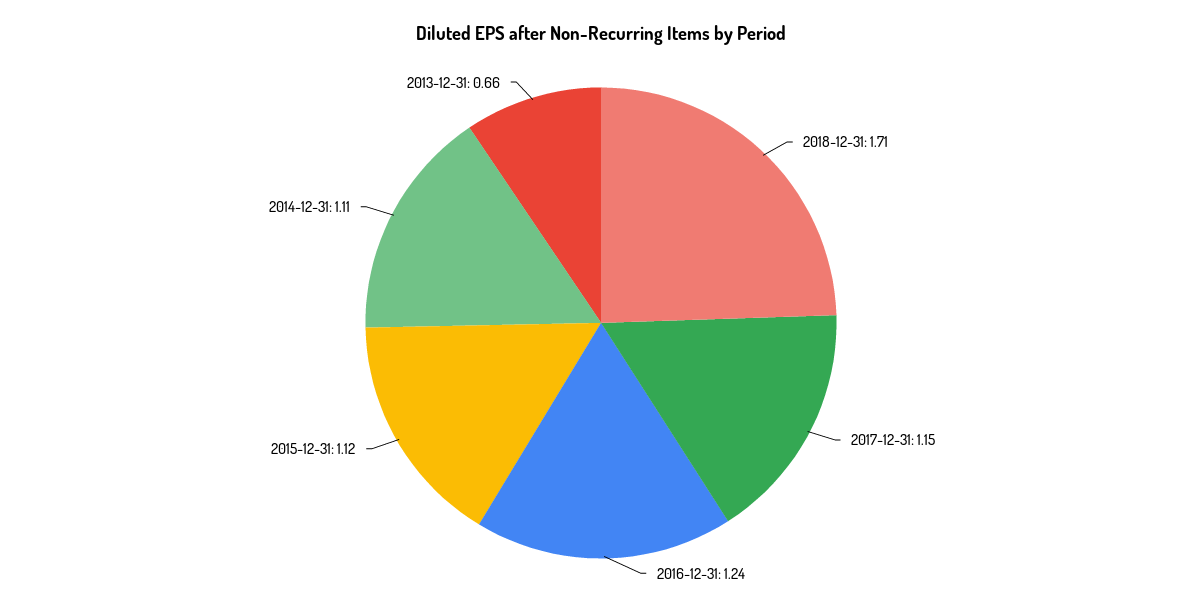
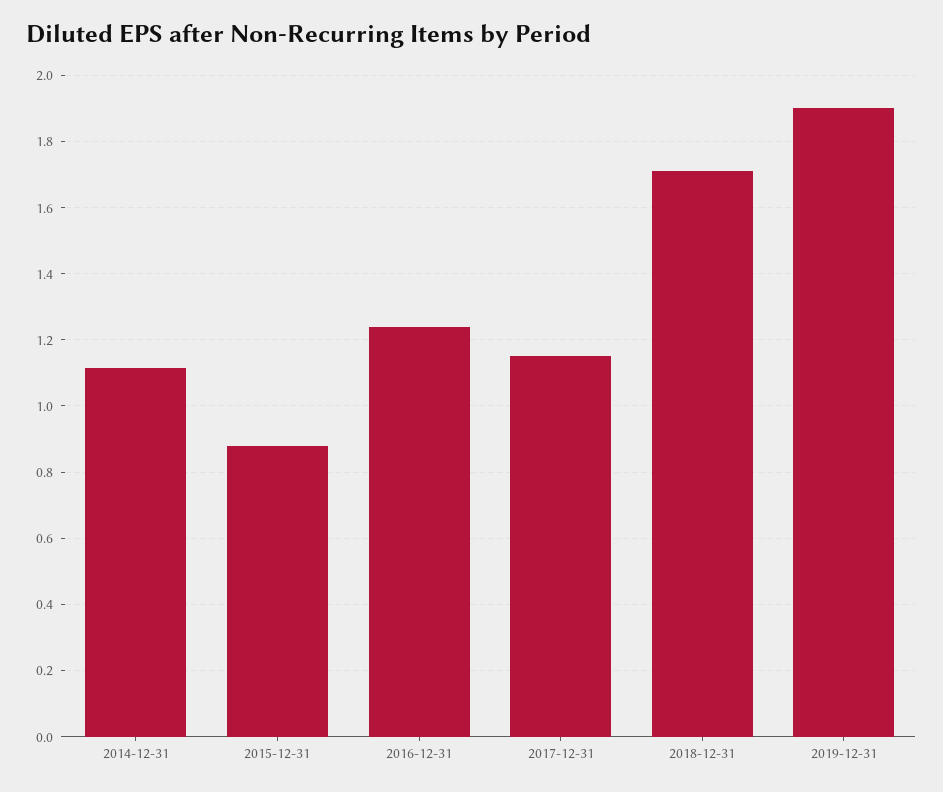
2015-12-31: 1.12 -> 0.88
2013-12-31: 0.66 -> none
2019-12-31: none -> 1.9

